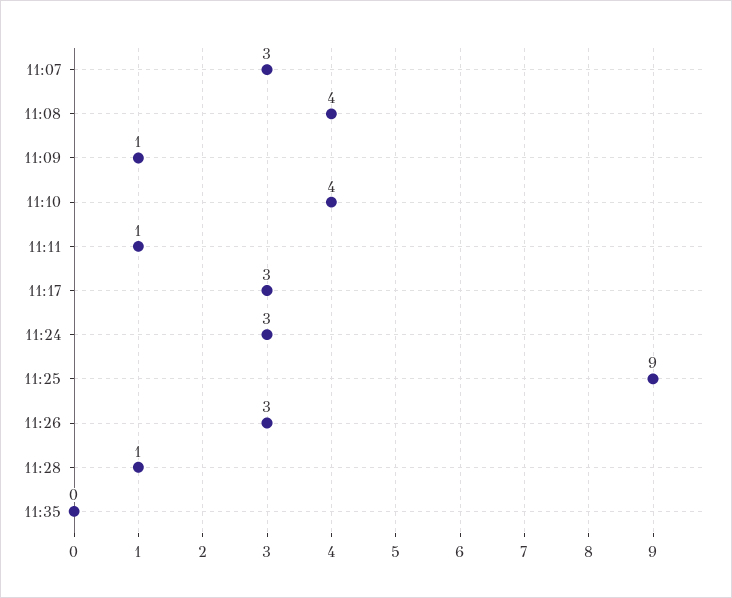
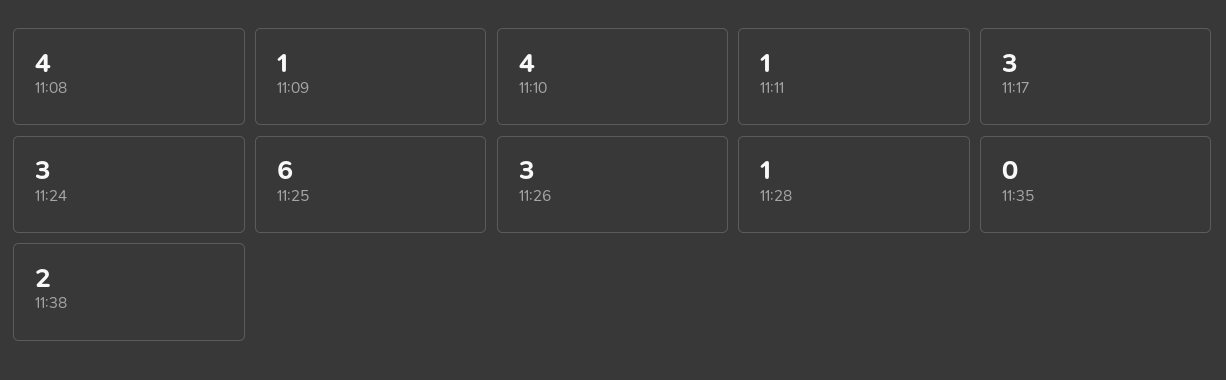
11:07: 3 -> none
11:25: 9 -> 6
11:38: none -> 2

